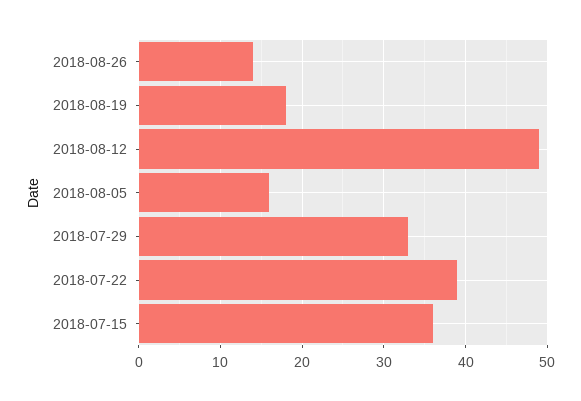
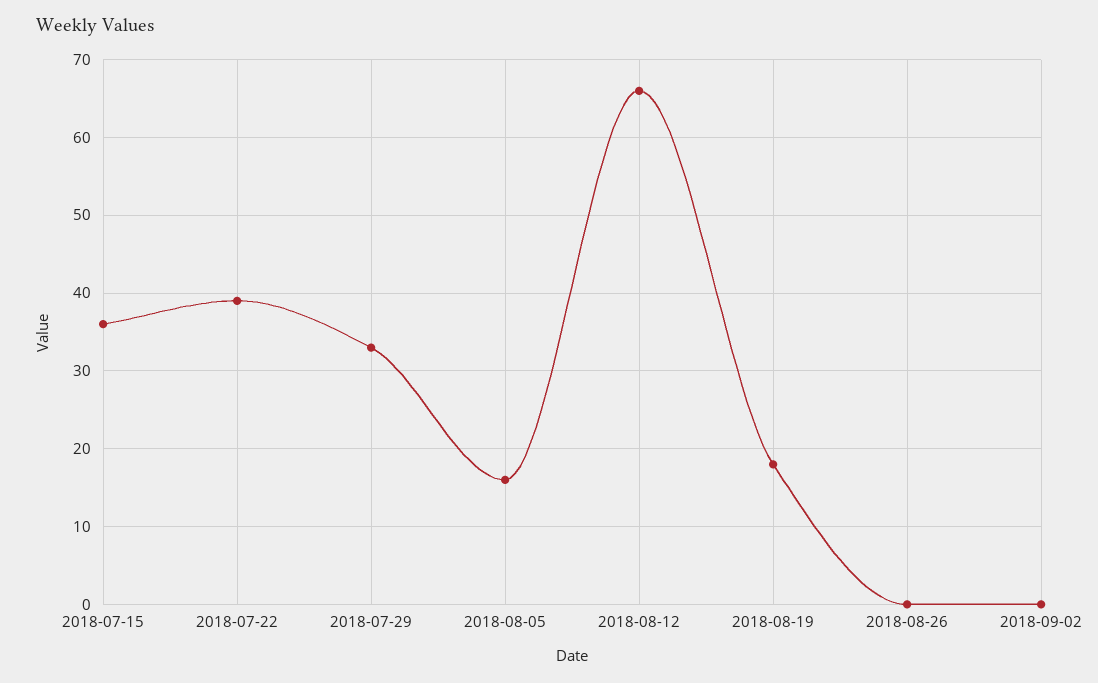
2018-08-26: 14 -> 0
2018-08-12: 49 -> 66
2018-09-02: none -> 0

